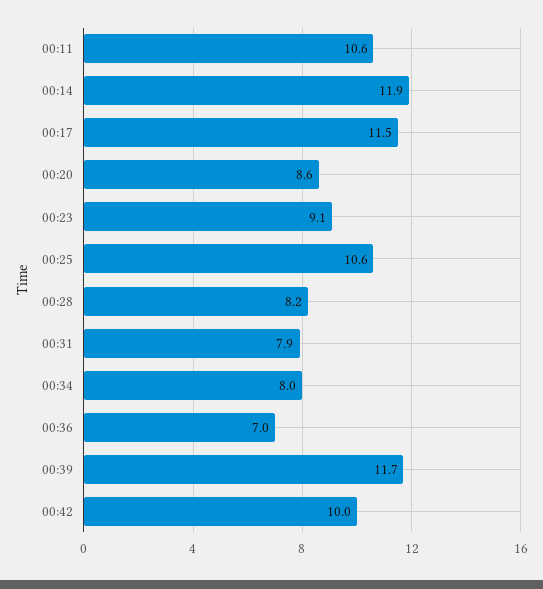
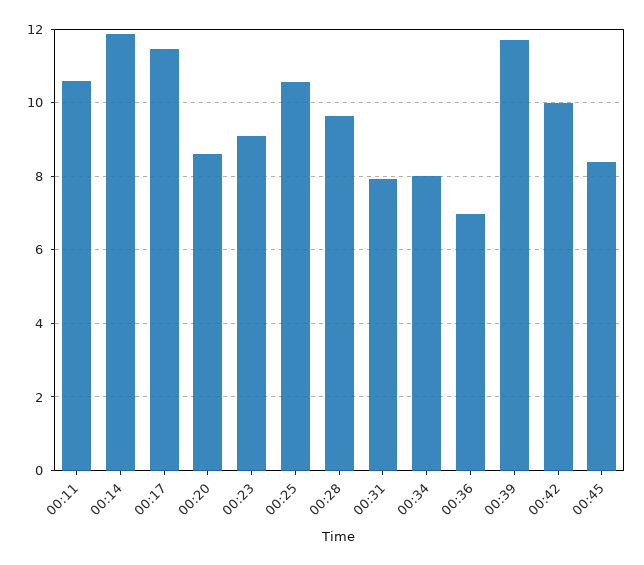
00:28: 8.2 -> 9.6
00:45: none -> 8.4

